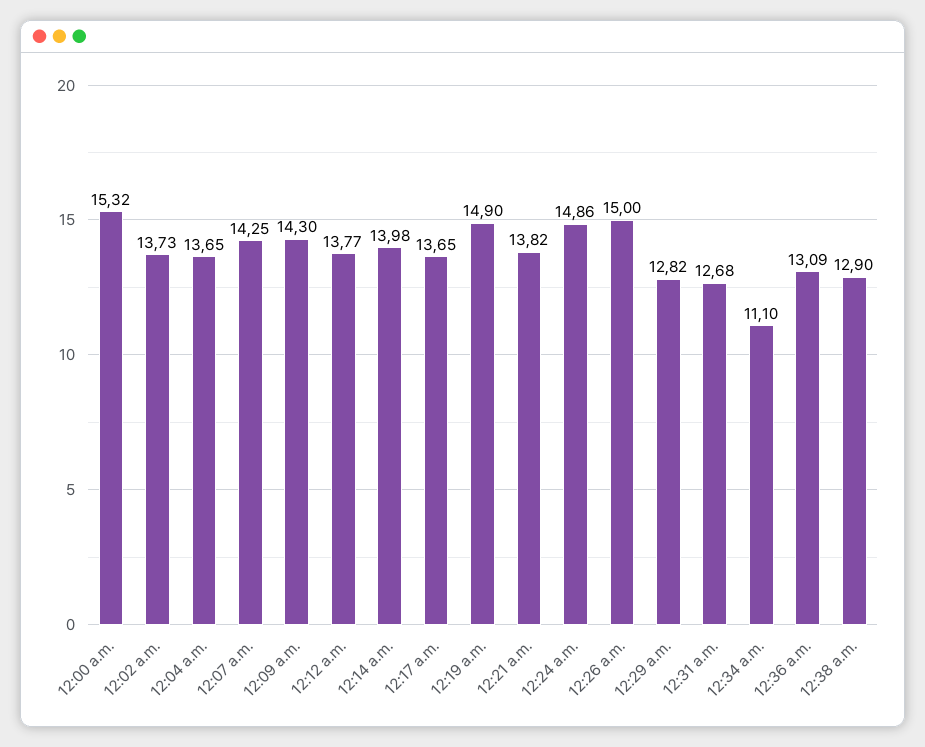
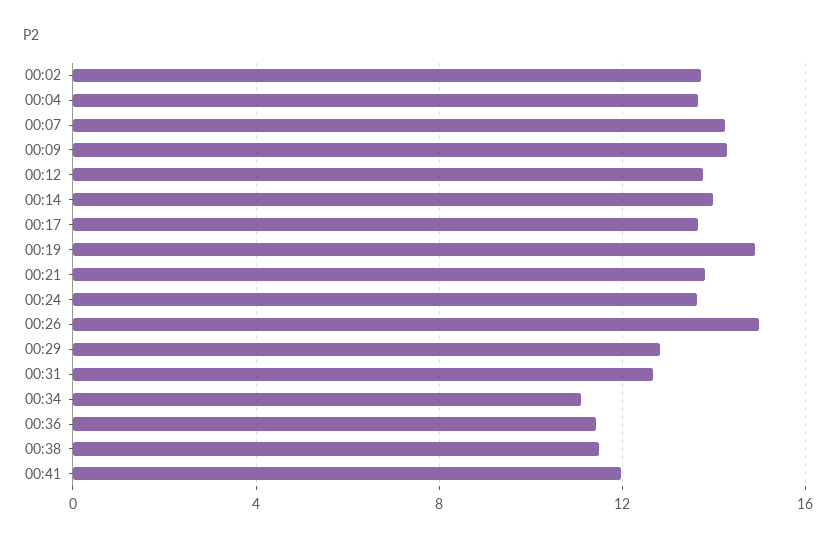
12:00 a.m.: 15.32 -> none
12:24 a.m.: 14.86 -> 13.5
12:36 a.m.: 13.09 -> 11.5
12:38 a.m.: 12.9 -> 11.5
00:41: none -> 12

